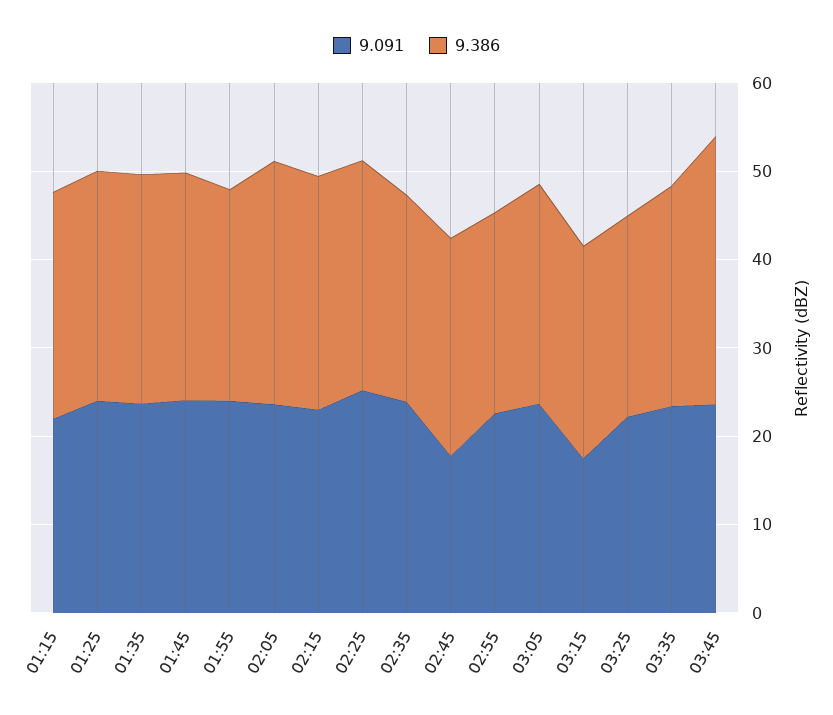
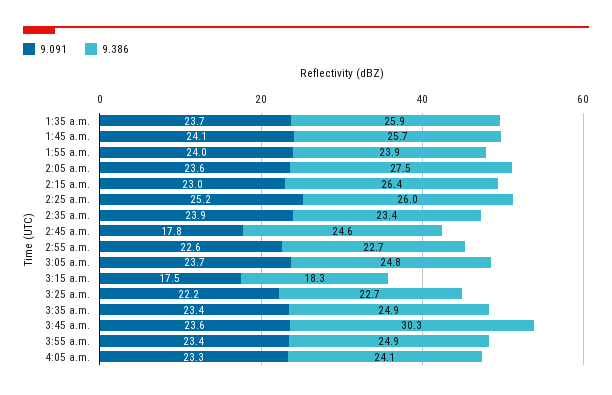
9.091, 01:15: 22 -> none
9.386, 01:15: 26 -> none
9.091, 01:25: 24 -> none
9.386, 01:25: 26 -> none
9.386, 03:15: 24 -> 18.3
9.091, 3:55 a.m.: none -> 23.4
9.386, 3:55 a.m.: none -> 24.9
9.091, 4:05 a.m.: none -> 23.3
9.386, 4:05 a.m.: none -> 24.1

